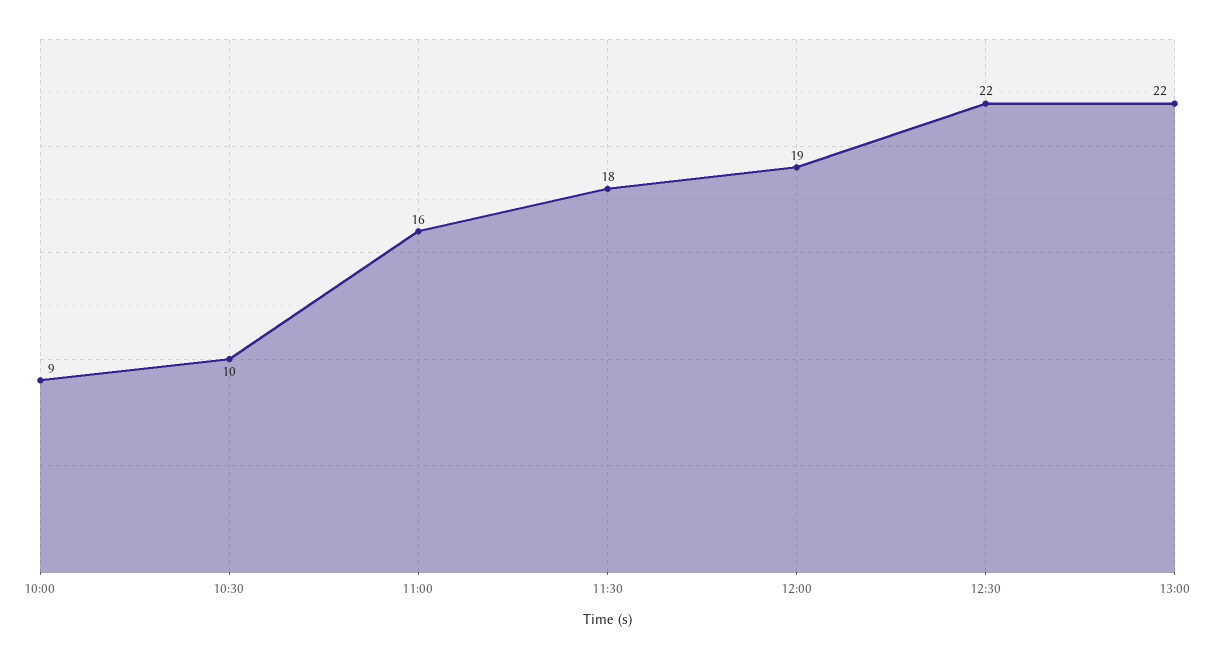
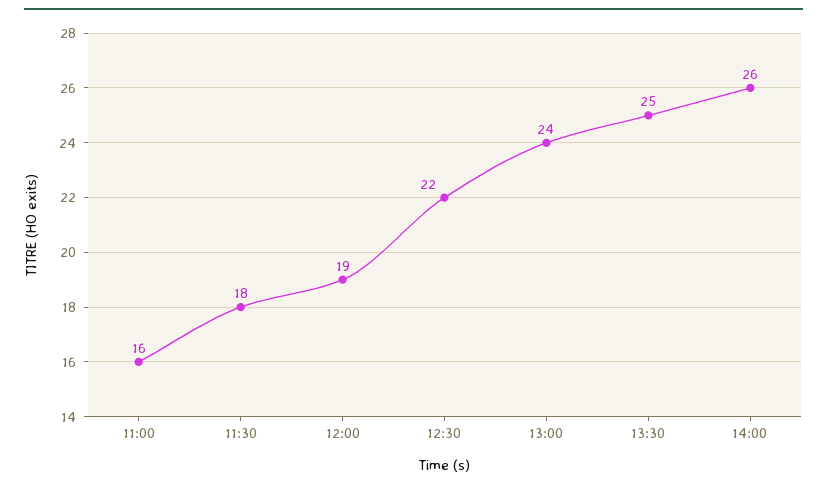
10:00: 9 -> none
10:30: 10 -> none
13:00: 22 -> 24
13:30: none -> 25
14:00: none -> 26

